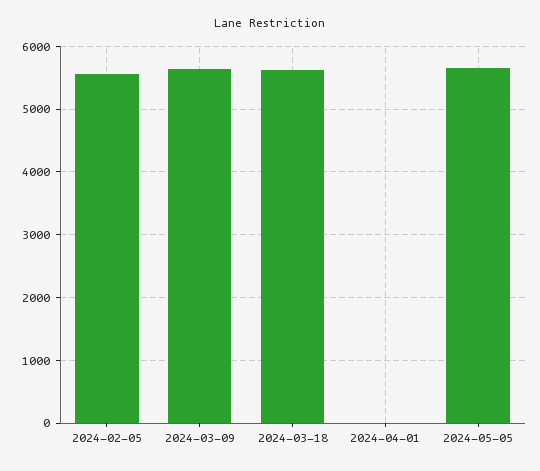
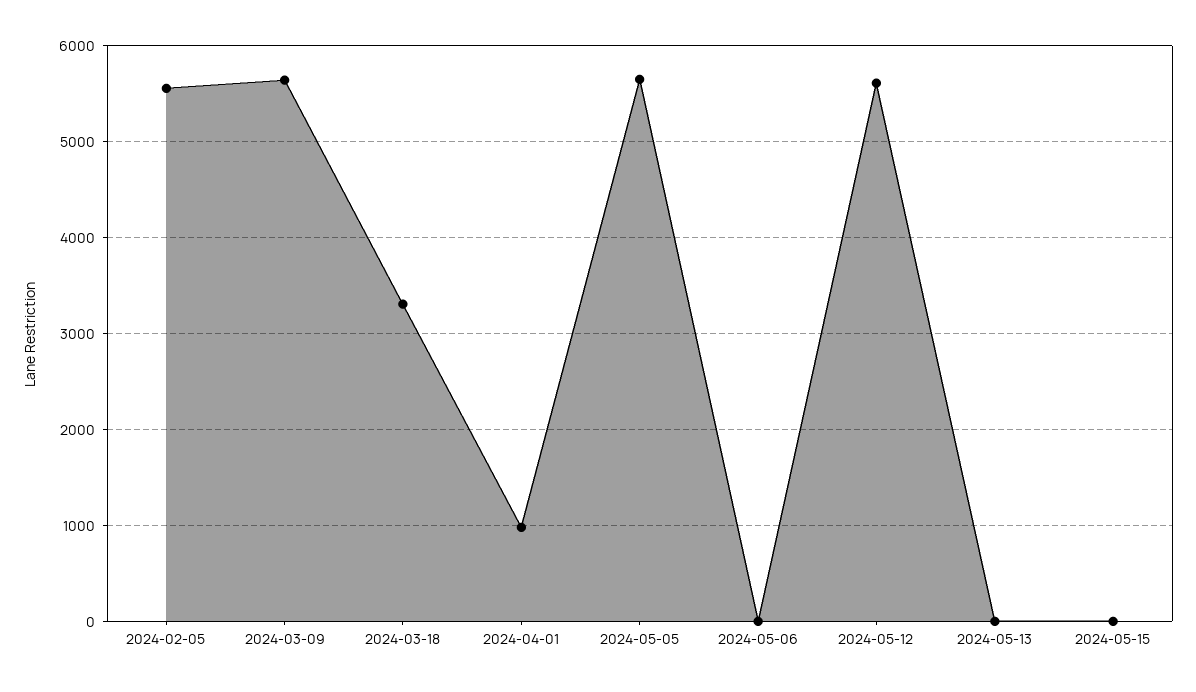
2024-03-18: 5600 -> 3300
2024-04-01: 0 -> 1000
2024-05-06: none -> 0
2024-05-12: none -> 5600
2024-05-13: none -> 0
2024-05-15: none -> 0

